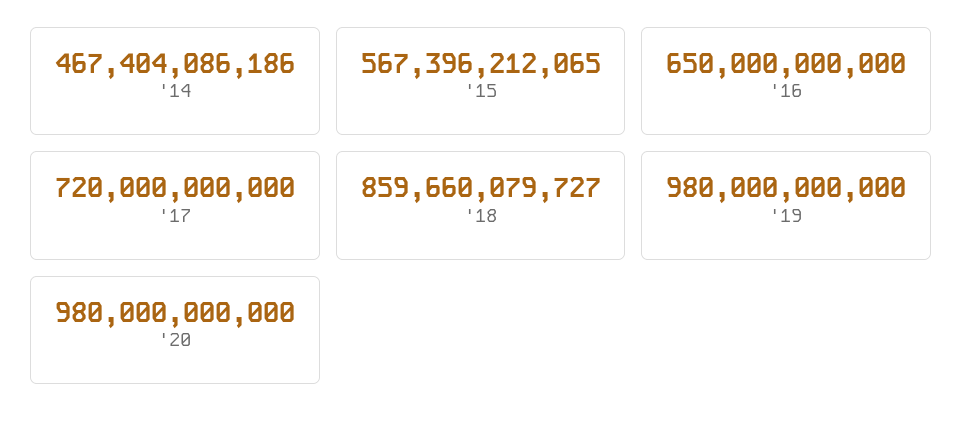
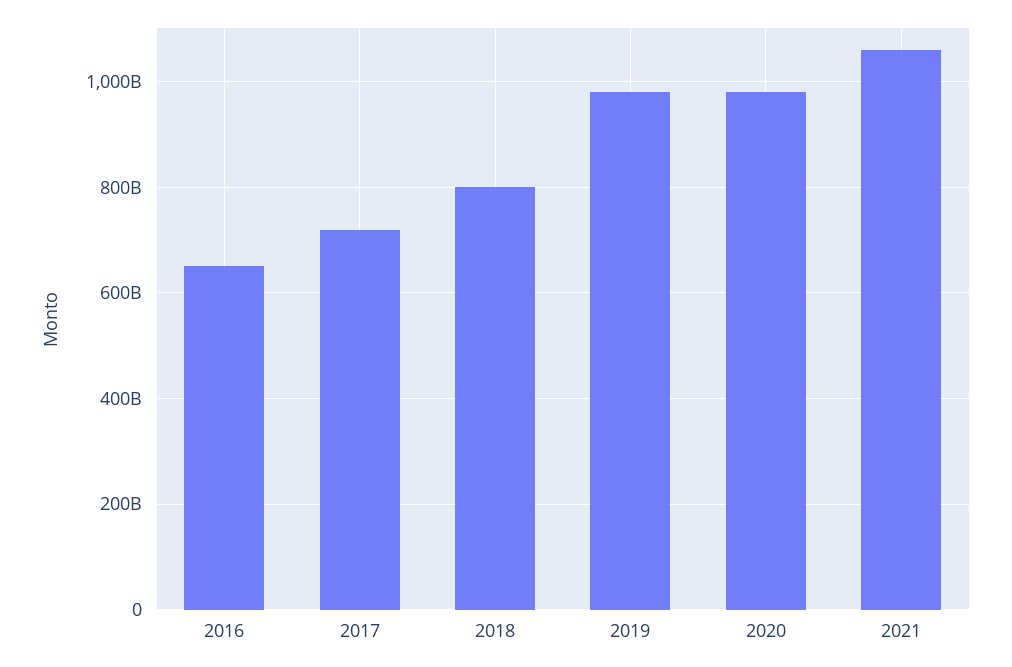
'14: 467404086186 -> none
'15: 567396212065 -> none
'18: 859660079727 -> 800000000000
2021: none -> 1060000000000

